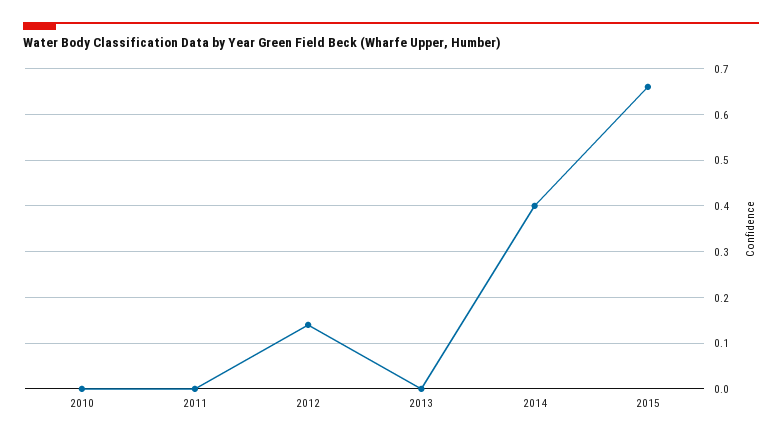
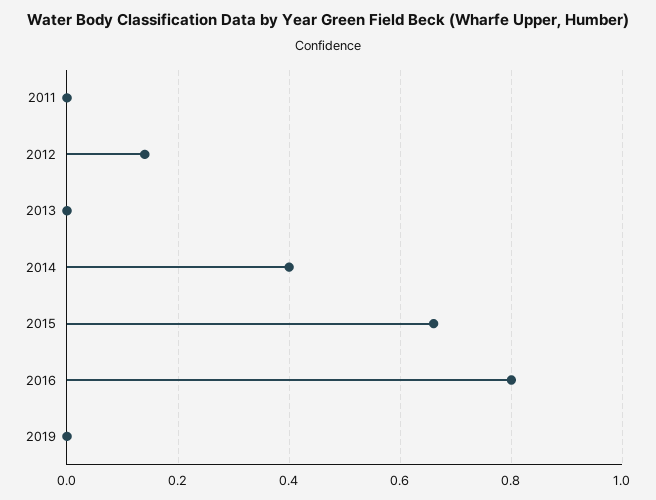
2010: 0 -> none
2016: none -> 0.8
2019: none -> 0

